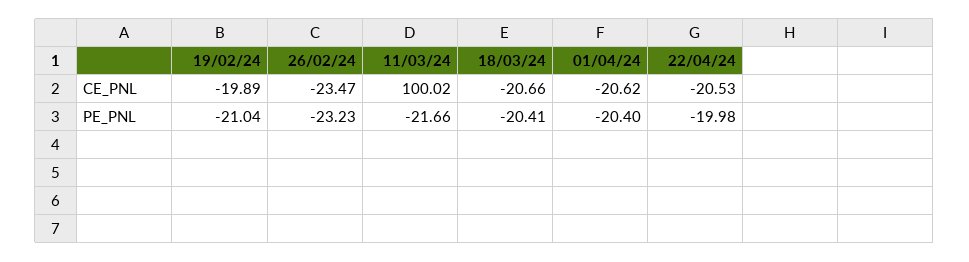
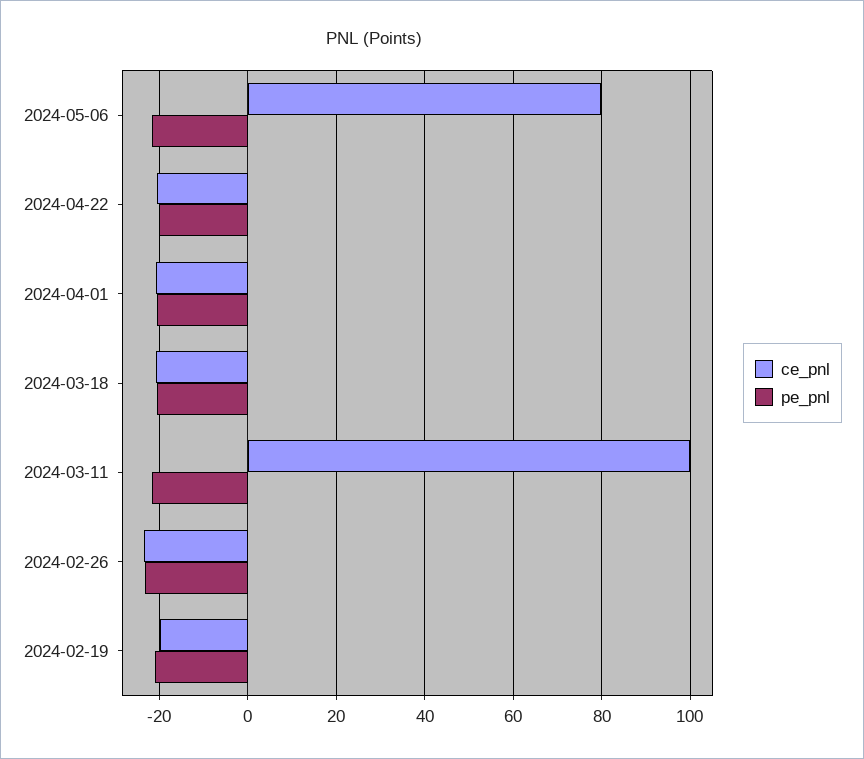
CE_PNL, 2024-05-06: none -> 80
PE_PNL, 2024-05-06: none -> -22

